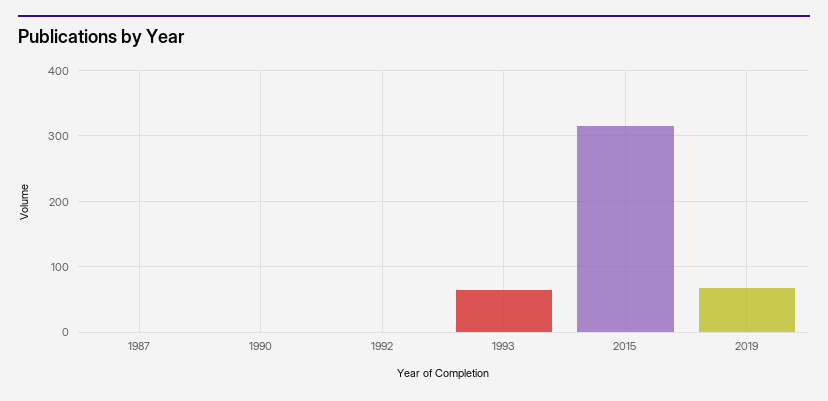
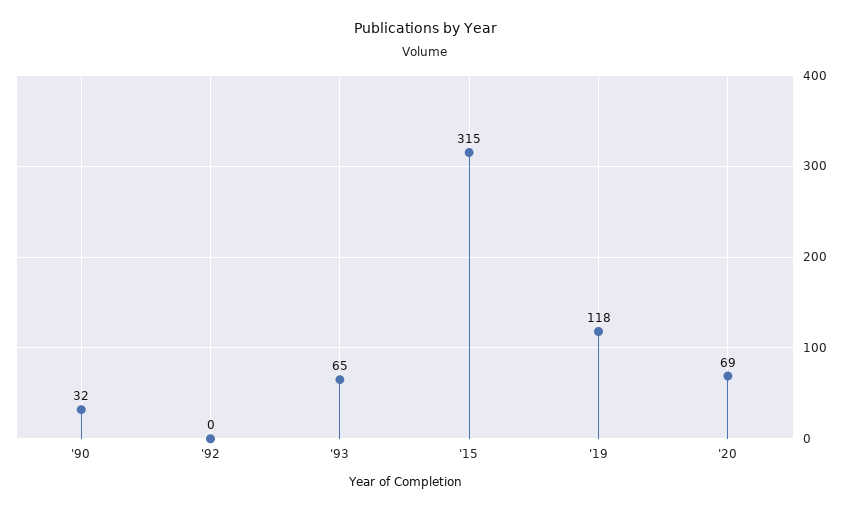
1987: 0 -> none
1990: 0 -> 32
2019: 70 -> 118
'20: none -> 69

